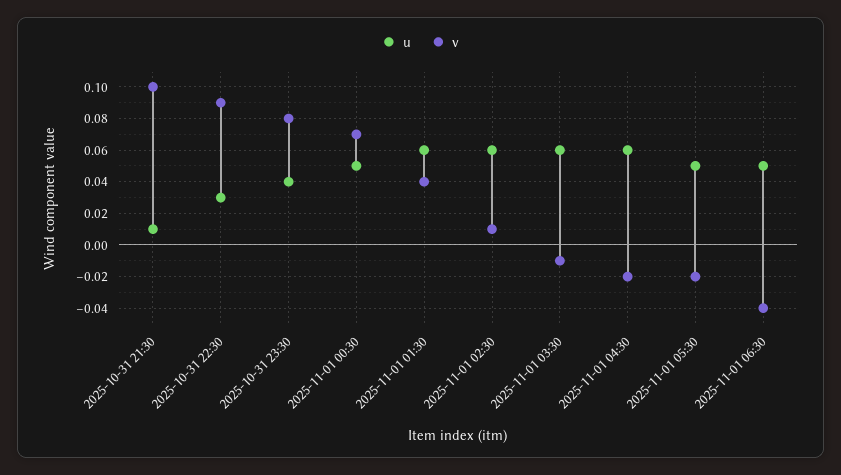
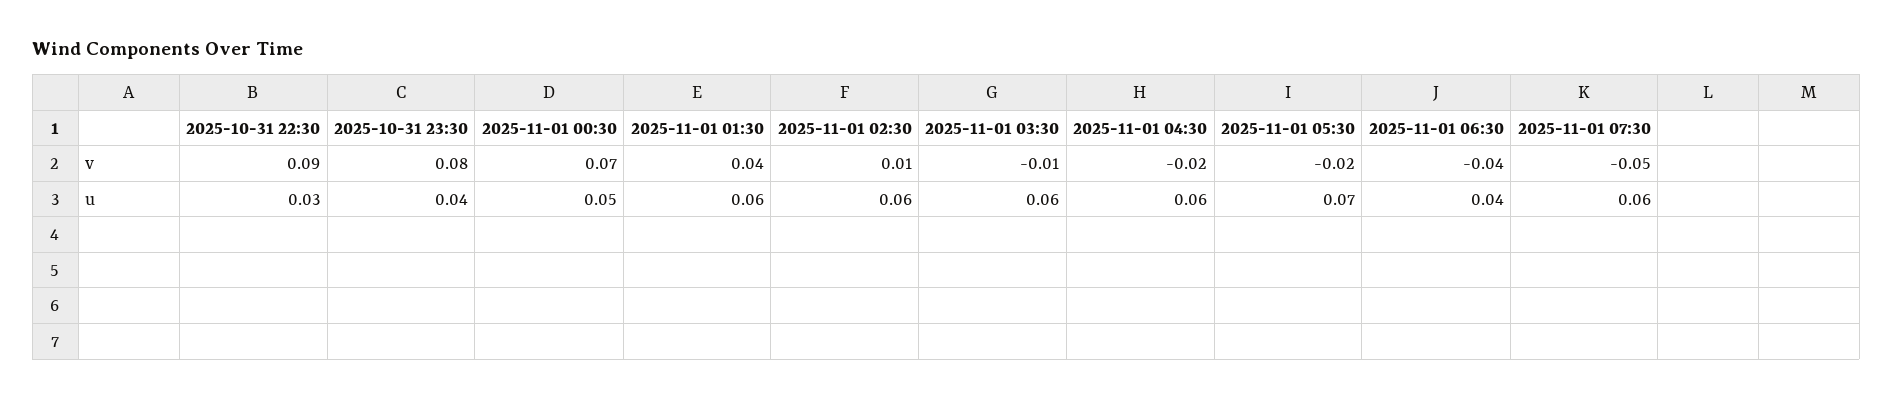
u, 2025-10-31 21:30: 0.01 -> none
v, 2025-10-31 21:30: 0.1 -> none
u, 2025-11-01 05:30: 0.05 -> 0.07
u, 2025-11-01 06:30: 0.05 -> 0.04
v, 2025-11-01 07:30: none -> -0.05
u, 2025-11-01 07:30: none -> 0.06

